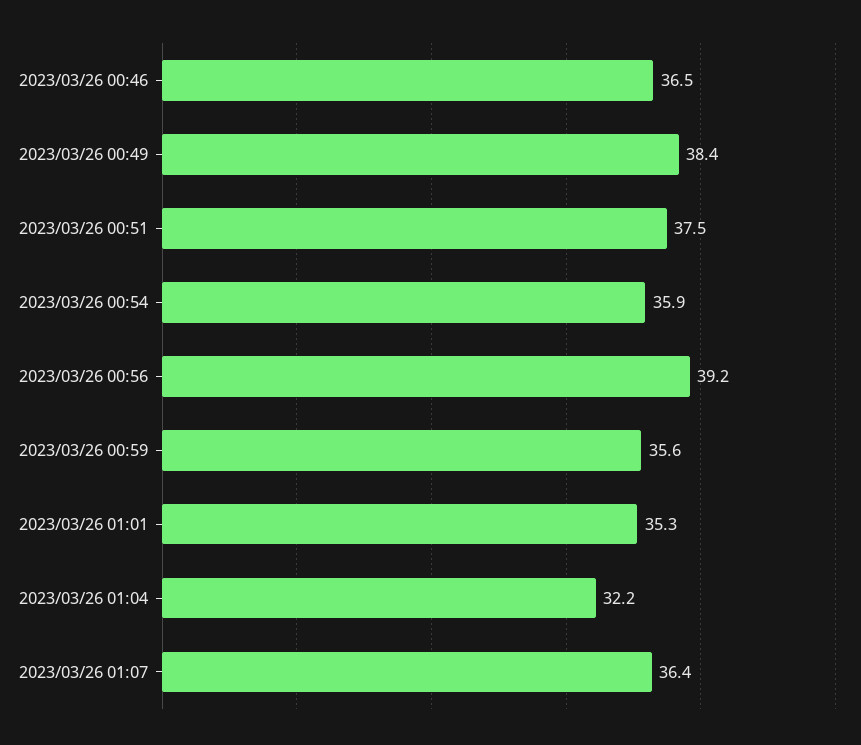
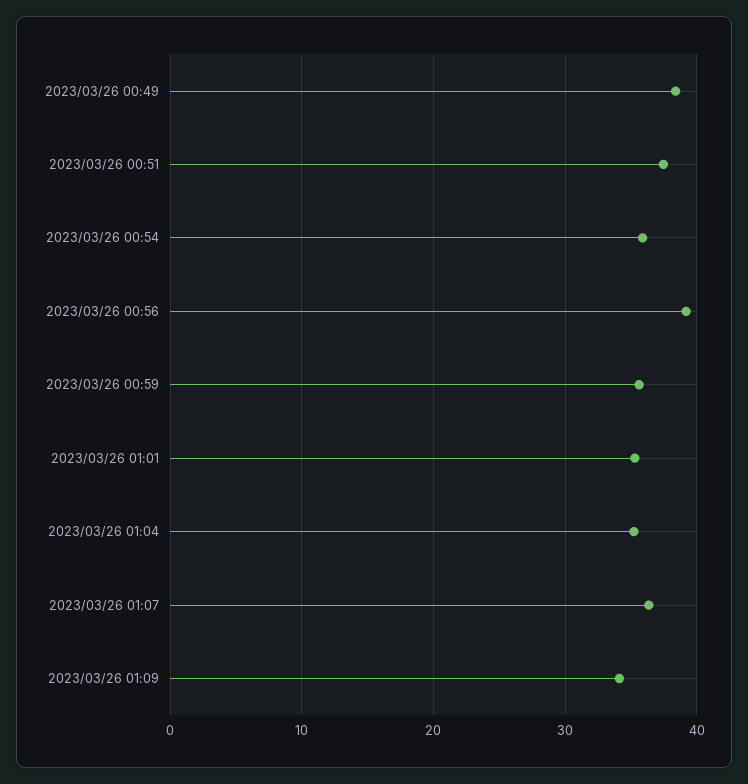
2023/03/26 00:46: 36.5 -> none
2023/03/26 01:04: 32.2 -> 35
2023/03/26 01:09: none -> 34

